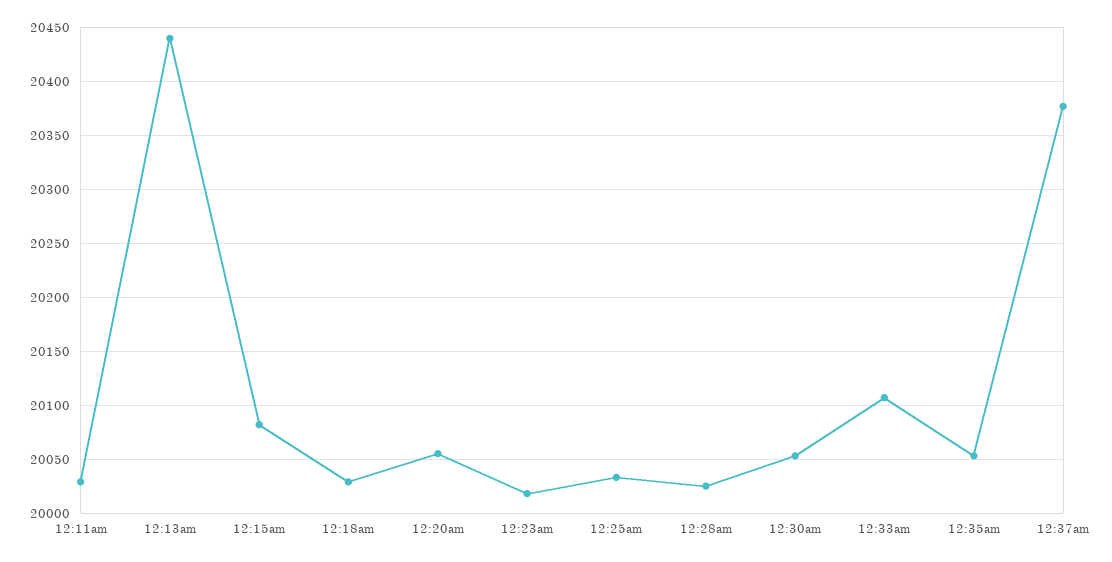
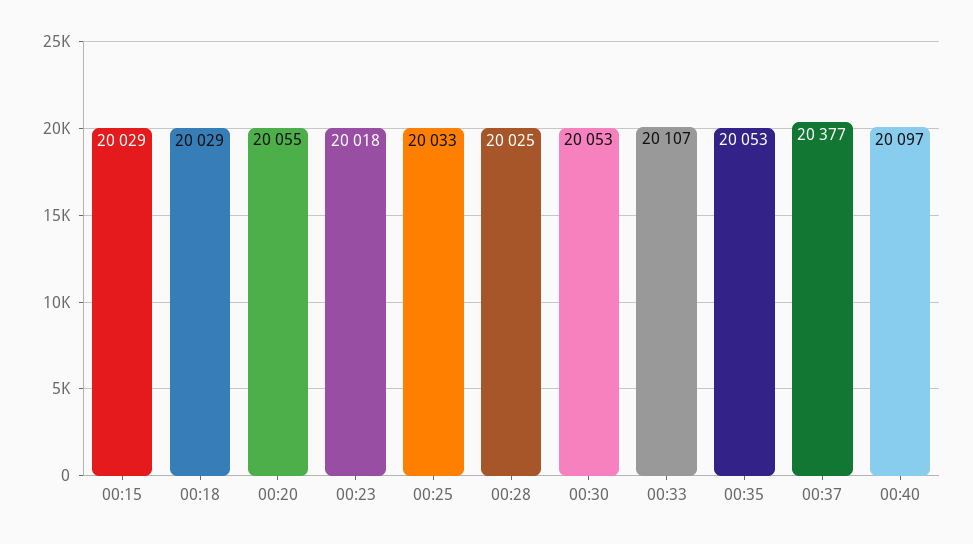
12:11am: 20030 -> none
12:13am: 20440 -> none
12:15am: 20080 -> 20029
00:40: none -> 20097

